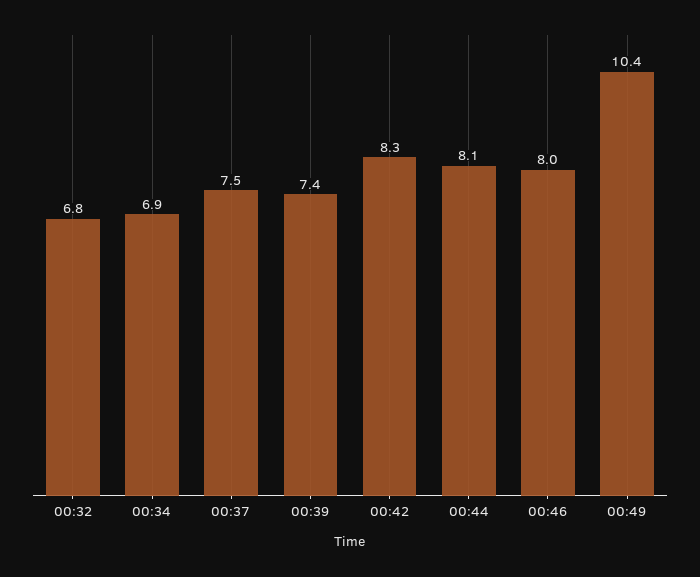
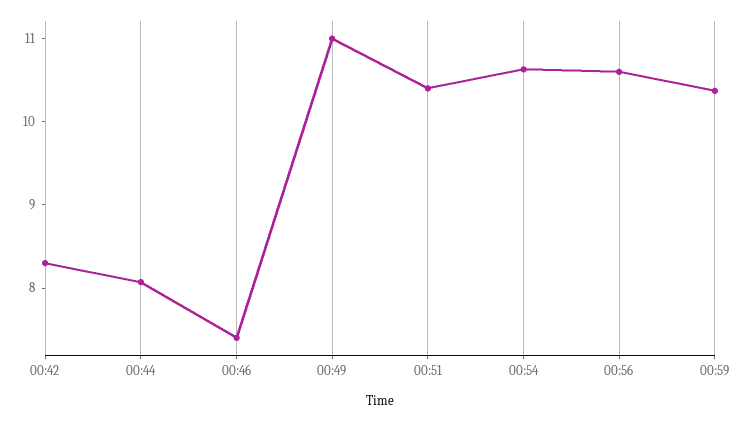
00:32: 6.8 -> none
00:34: 6.9 -> none
00:37: 7.5 -> none
00:39: 7.4 -> none
00:46: 8 -> 7.4
00:49: 10.4 -> 11
00:51: none -> 10.4
00:54: none -> 10.6
00:56: none -> 10.6
00:59: none -> 10.4

